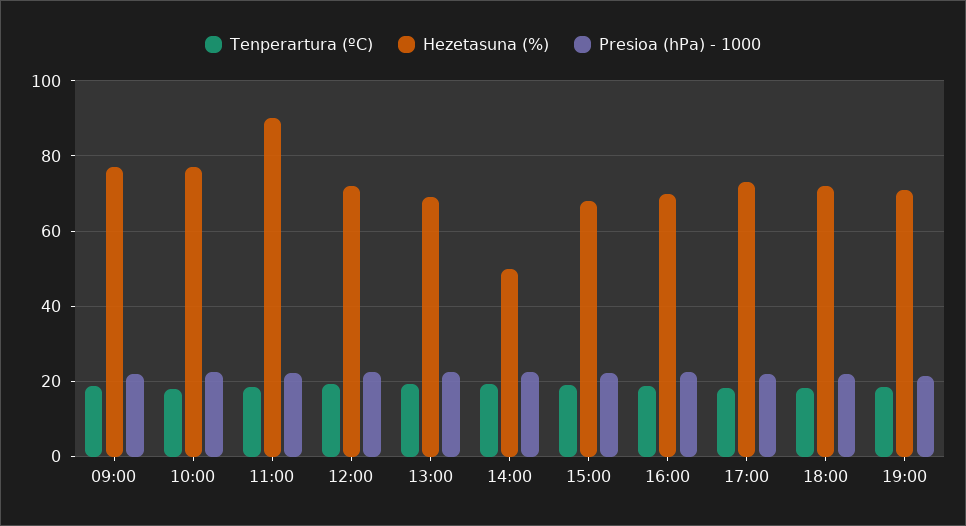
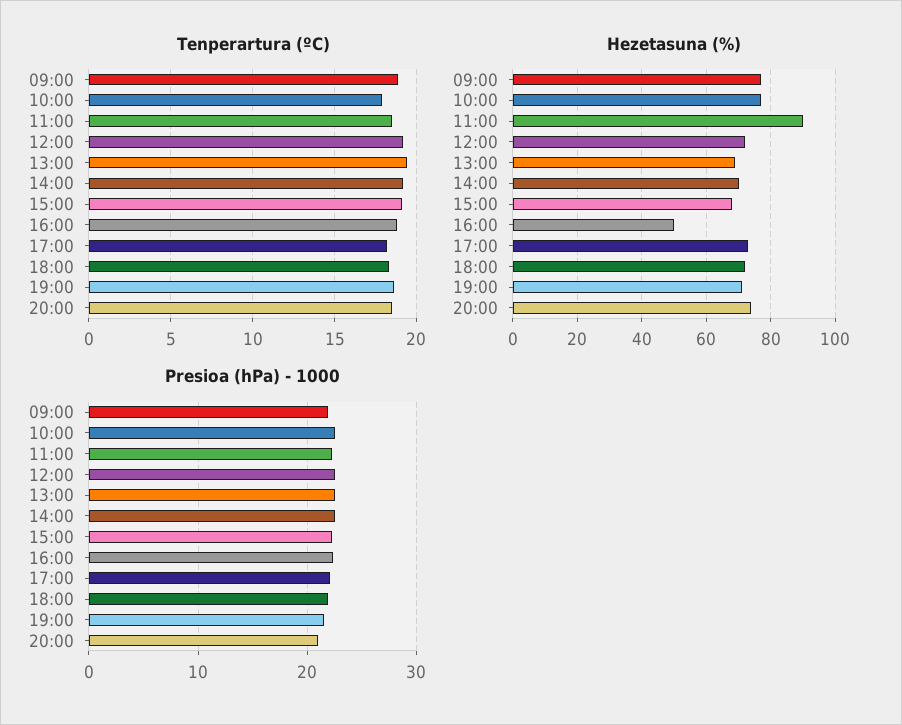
Hezetasuna (%), 14:00: 50 -> 70
Hezetasuna (%), 16:00: 70 -> 50
Tenperartura (ºC), 20:00: none -> 18.5
Hezetasuna (%), 20:00: none -> 75
Presioa (hPa) - 1000, 20:00: none -> 21

